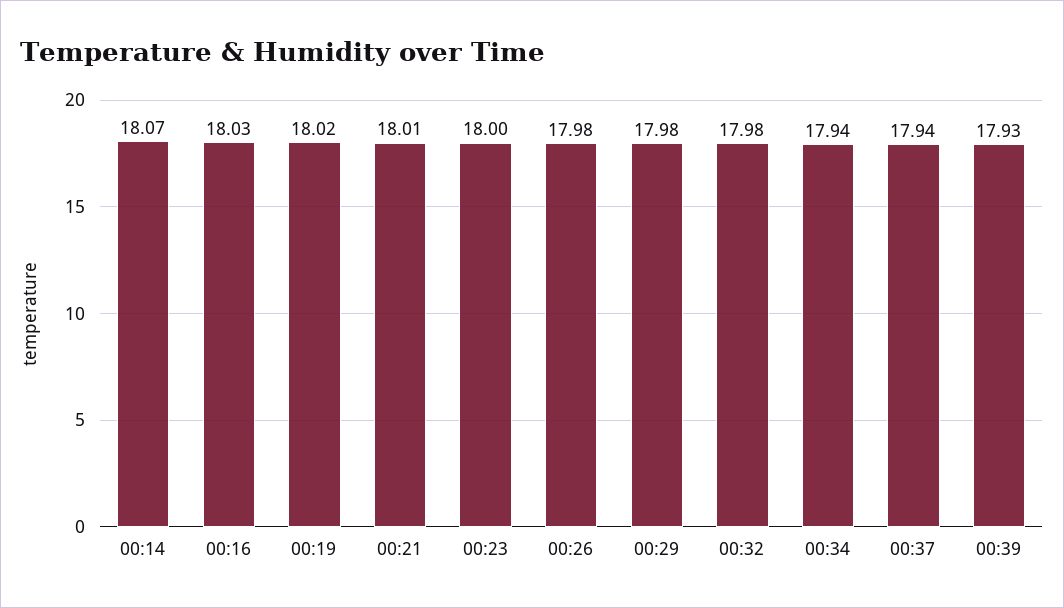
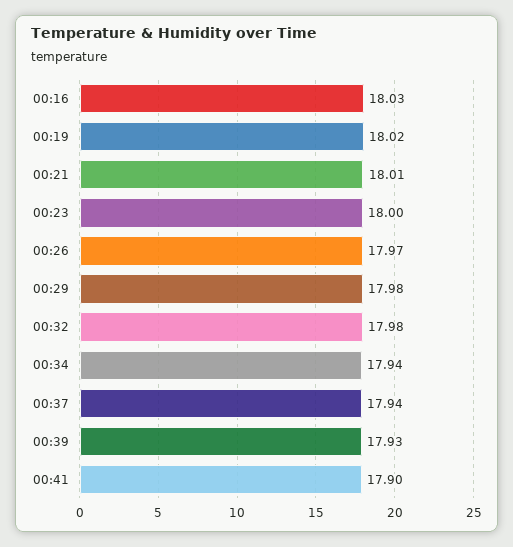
00:14: 18.07 -> none
00:26: 17.98 -> 17.97
00:41: none -> 17.9

